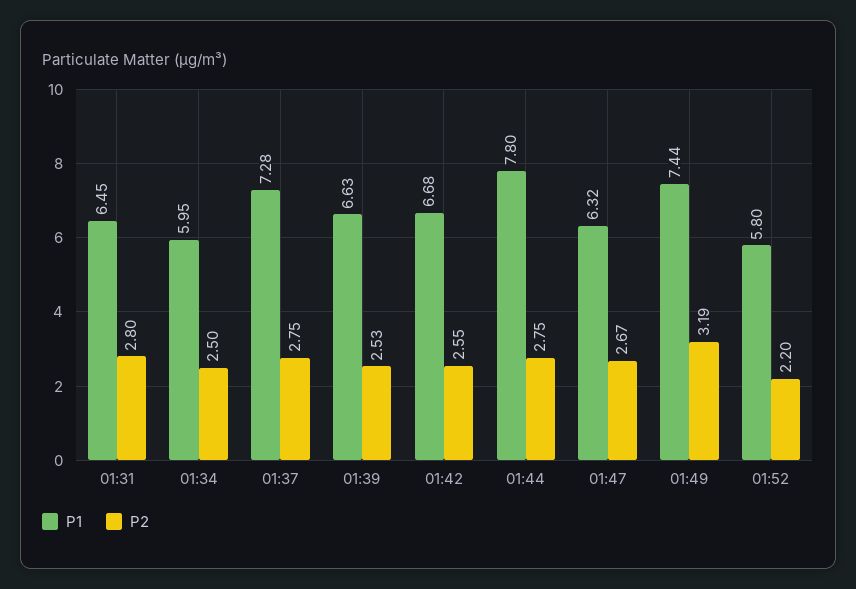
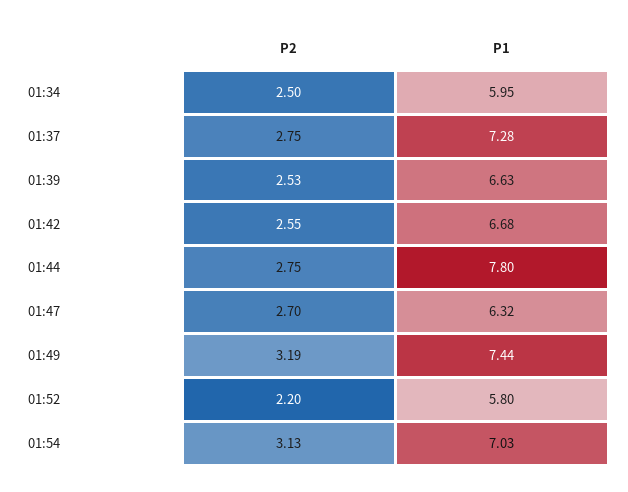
P1, 01:31: 6.45 -> none
P2, 01:31: 2.8 -> none
P2, 01:47: 2.67 -> 2.7
P2, 01:54: none -> 3.13
P1, 01:54: none -> 7.03

